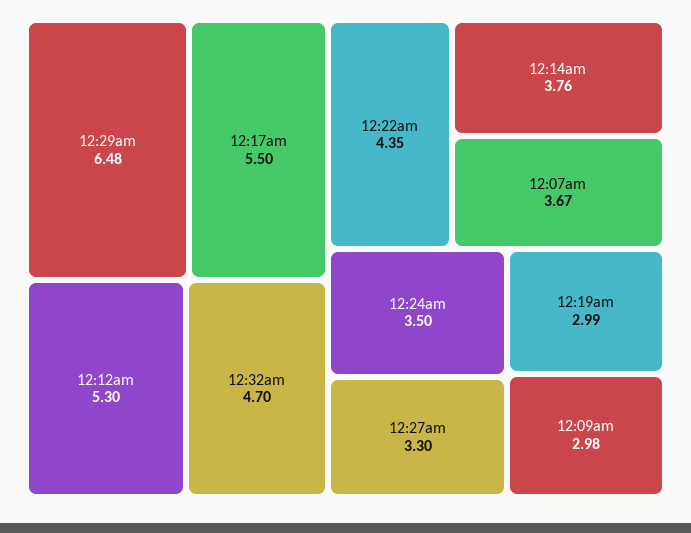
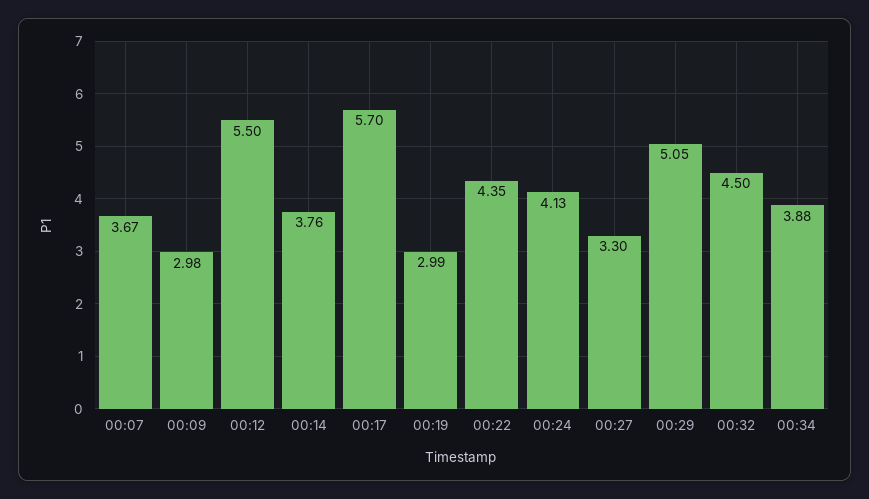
12:29am: 6.48 -> 5.05
12:17am: 5.5 -> 5.7
12:12am: 5.3 -> 5.5
12:32am: 4.7 -> 4.5
12:24am: 3.5 -> 4.13
00:34: none -> 3.88

